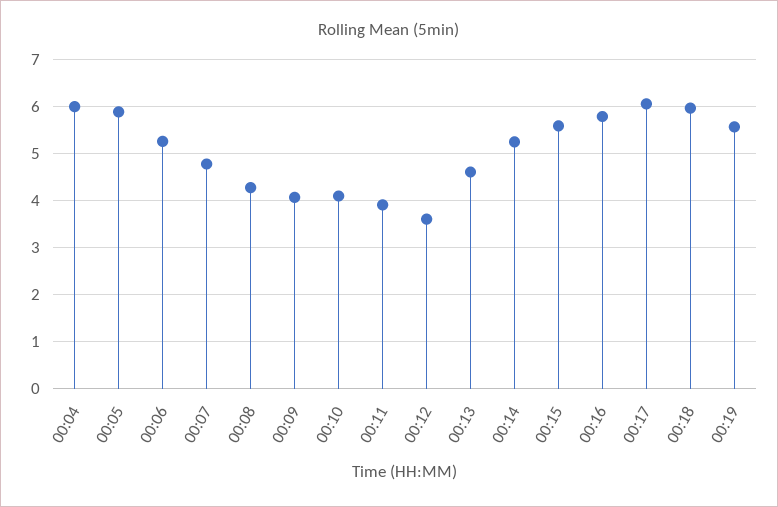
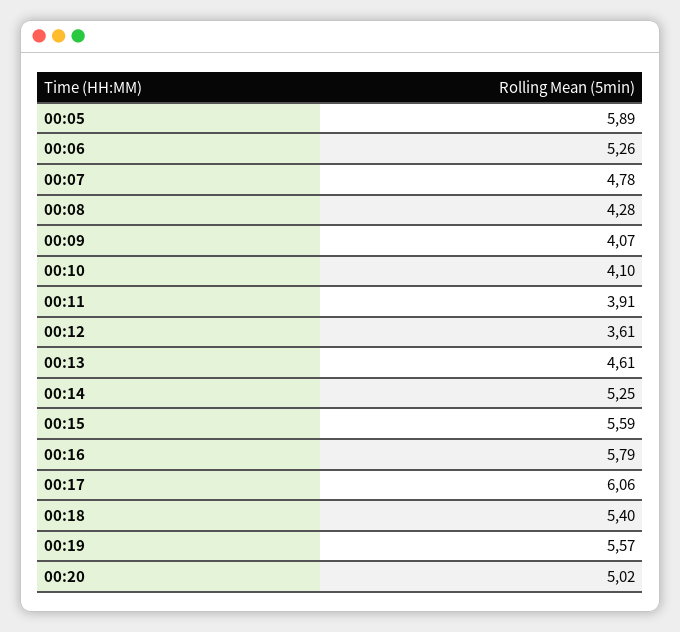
00:04: 6 -> none
00:18: 6 -> 5.4
00:20: none -> 5.02

